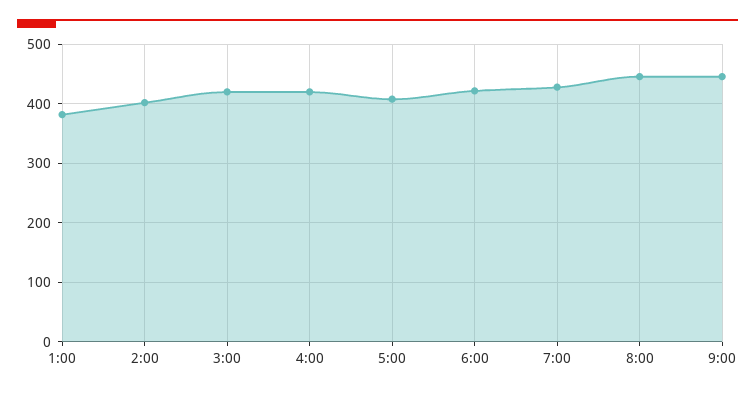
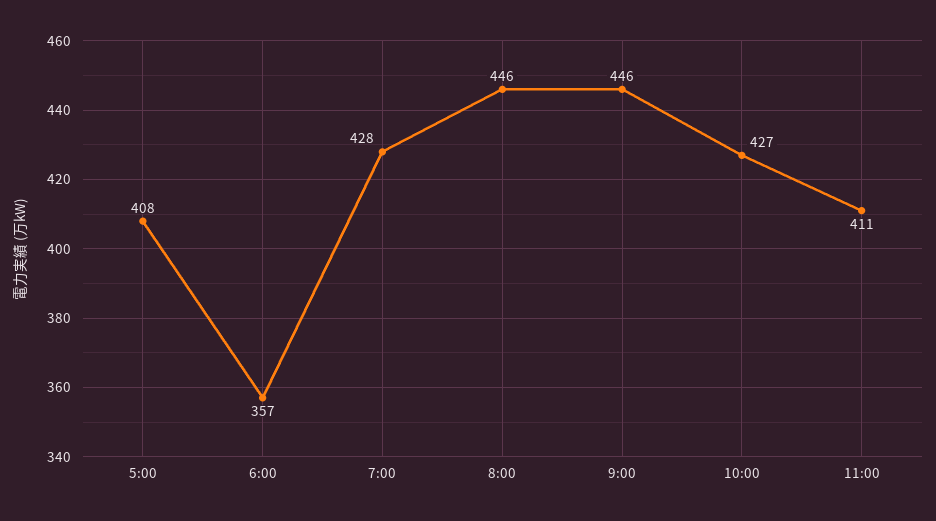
1:00: 380 -> none
2:00: 400 -> none
3:00: 420 -> none
4:00: 420 -> none
6:00: 420 -> 357
10:00: none -> 427
11:00: none -> 411

